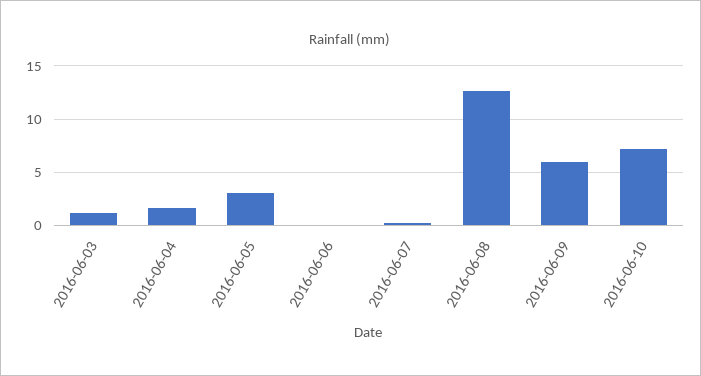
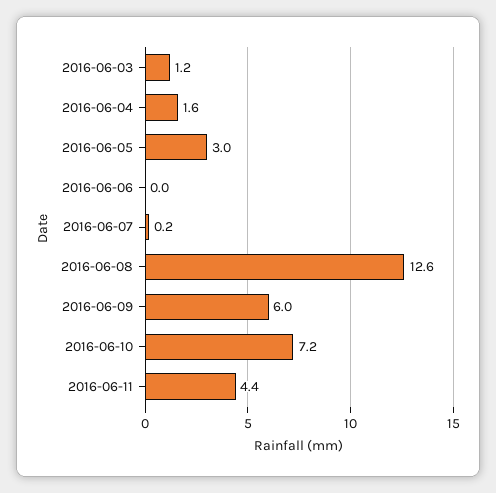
2016-06-11: none -> 4.4

